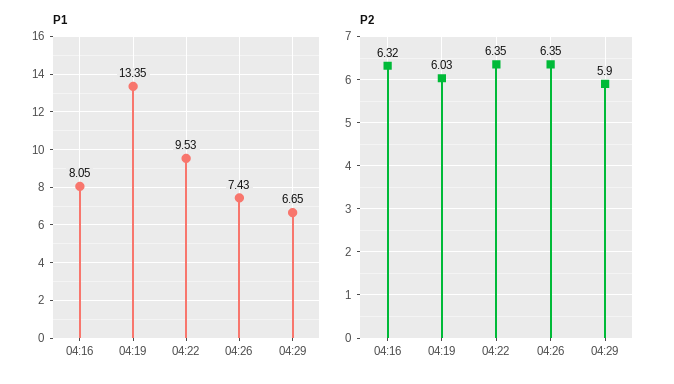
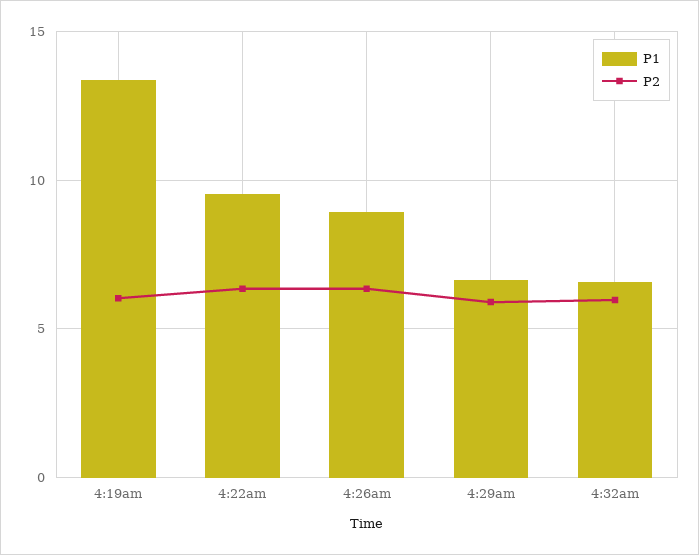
P1, 04:16: 8.05 -> none
P1, 04:26: 7.43 -> 9
P2, 04:16: 6.32 -> none
P1, 4:32am: none -> 6.5
P2, 4:32am: none -> 6

